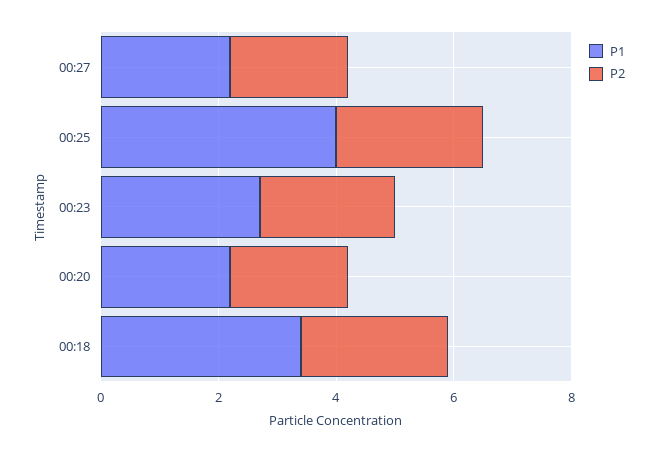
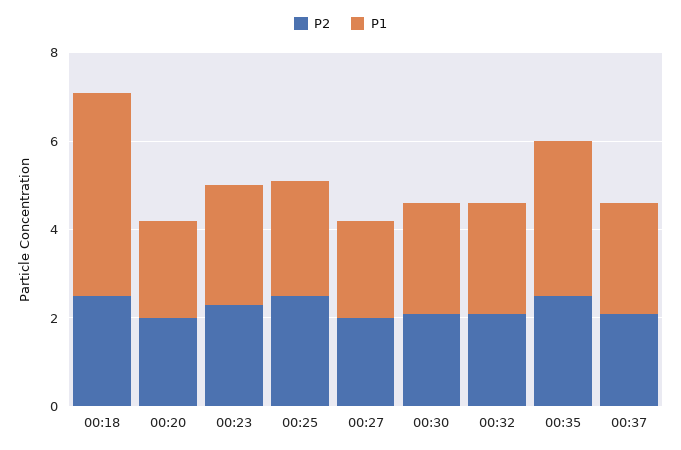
P1, 00:25: 4 -> 2.5
P1, 00:18: 3.5 -> 4.5
P2, 00:30: none -> 2
P1, 00:30: none -> 2.5
P2, 00:32: none -> 2
P1, 00:32: none -> 2.5
P2, 00:35: none -> 2.5
P1, 00:35: none -> 3.5
P2, 00:37: none -> 2
P1, 00:37: none -> 2.5

